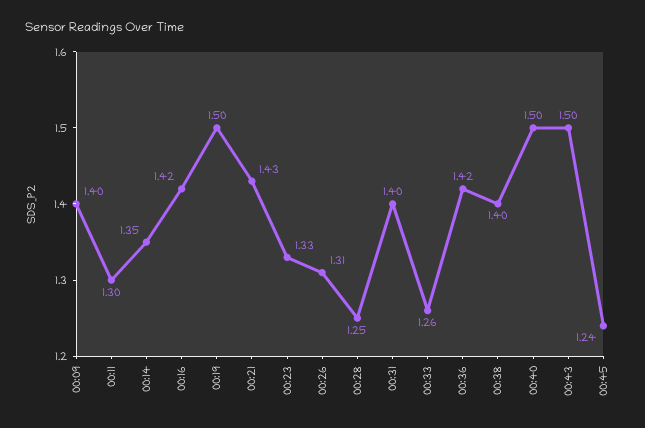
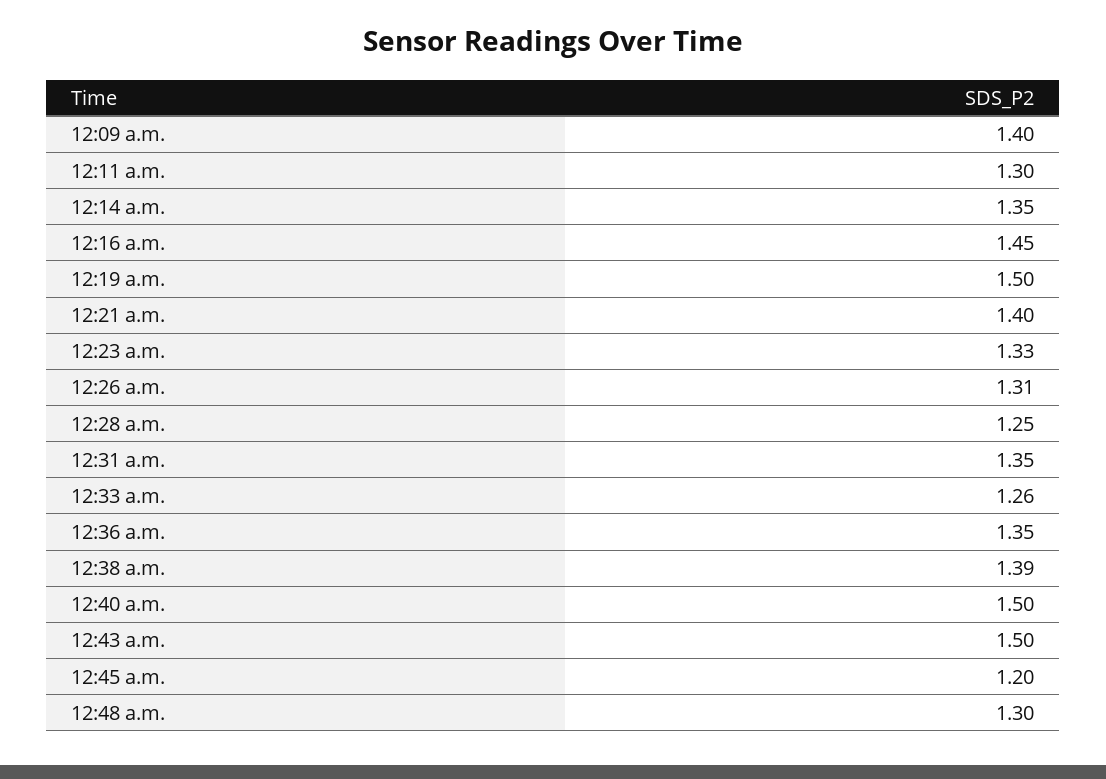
00:16: 1.42 -> 1.45
00:21: 1.43 -> 1.4
00:31: 1.4 -> 1.35
00:36: 1.42 -> 1.35
00:38: 1.4 -> 1.39
00:45: 1.24 -> 1.2
12:48 a.m.: none -> 1.3

